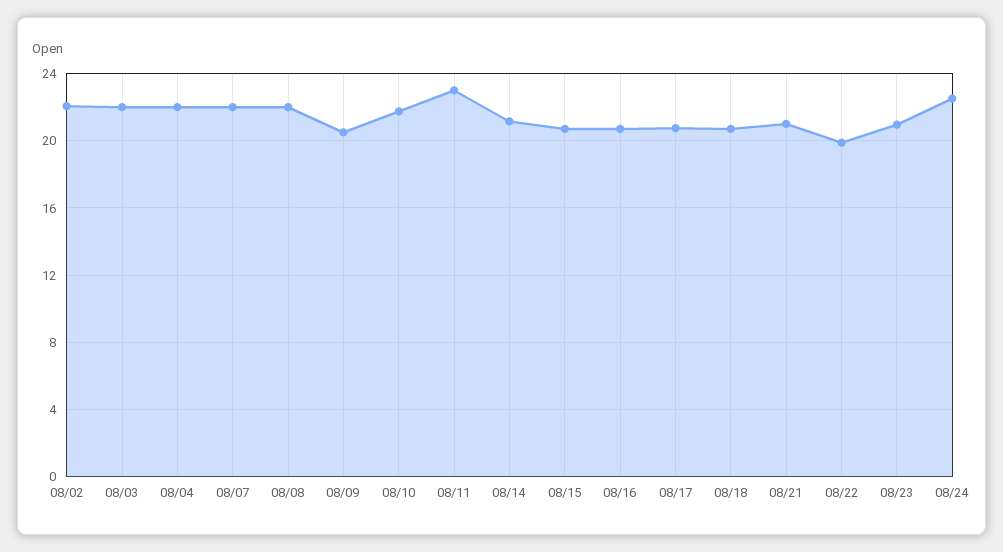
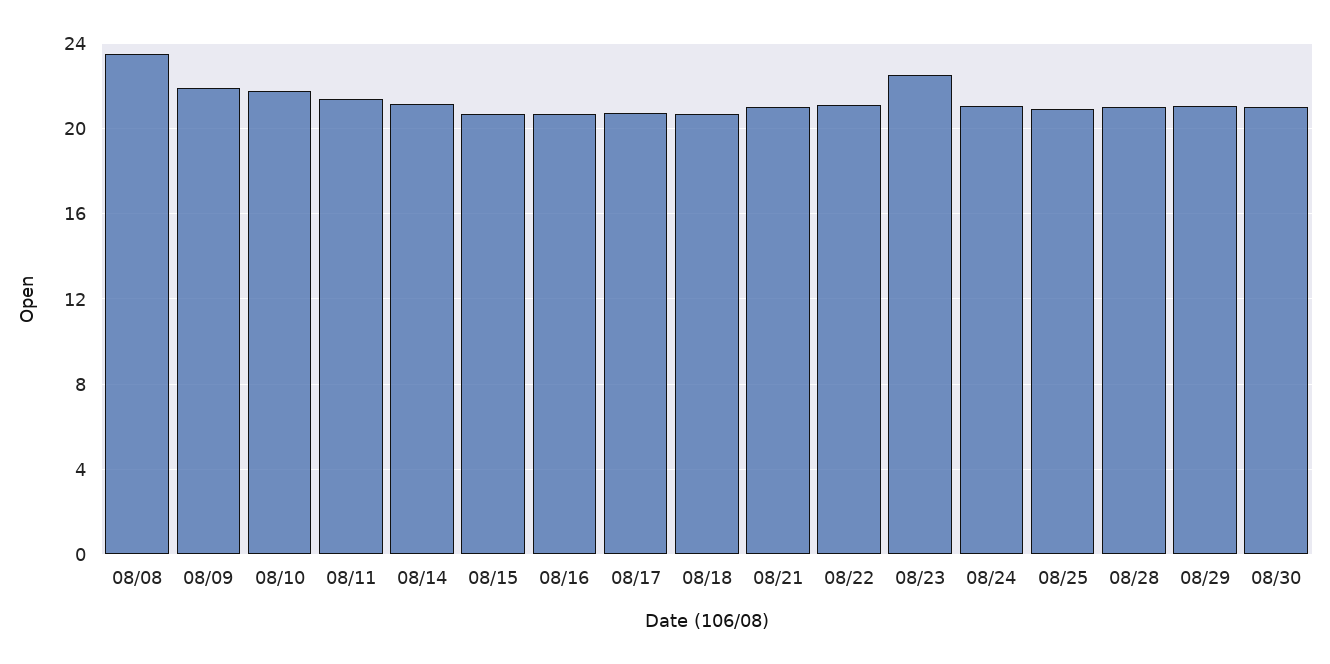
08/02: 22 -> none
08/03: 22 -> none
08/04: 22 -> none
08/07: 22 -> none
08/08: 22 -> 23.5
08/09: 20.5 -> 22
08/11: 23 -> 21.5
08/22: 20 -> 21
08/23: 21 -> 22.5
08/24: 22.5 -> 21
08/25: none -> 21
08/28: none -> 21
08/29: none -> 21
08/30: none -> 21

